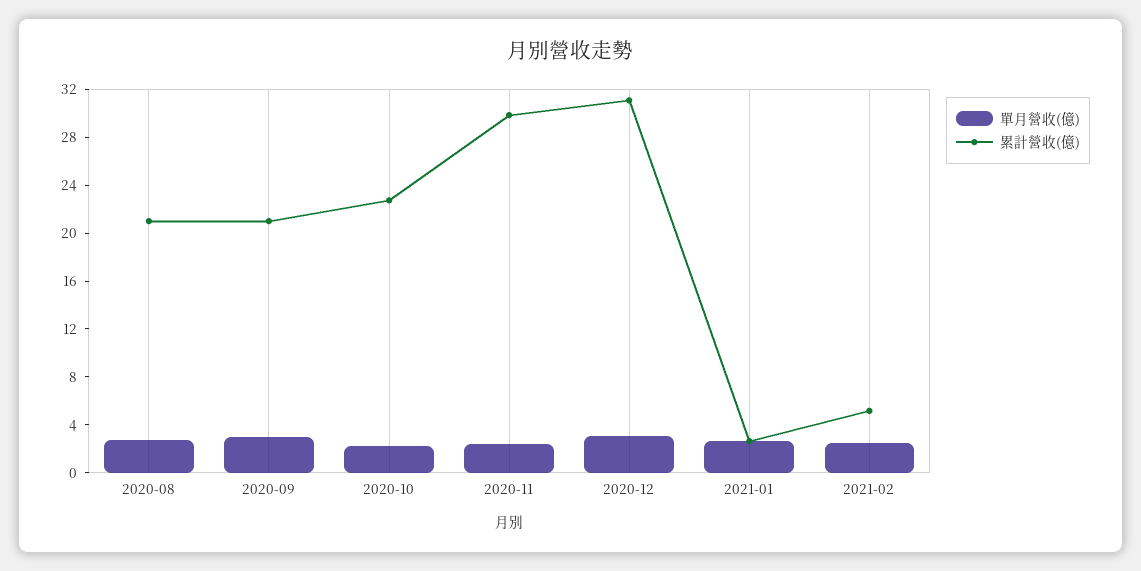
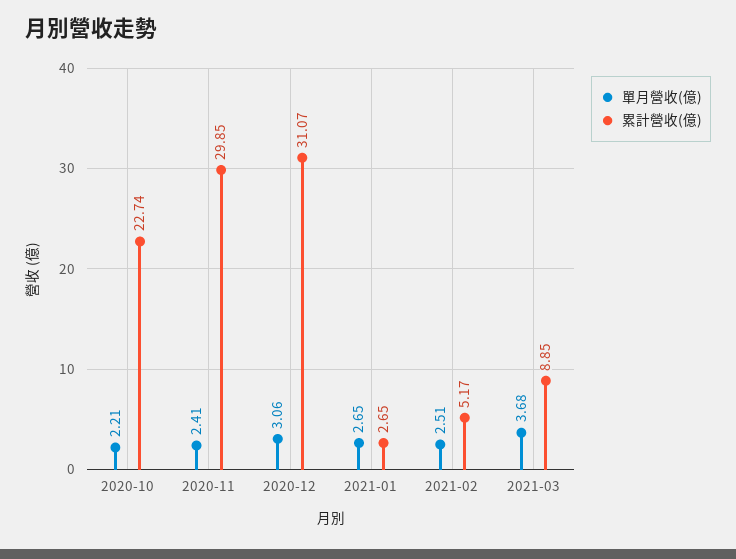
單月營收(億), 2020-08: 3 -> none
累計營收(億), 2020-08: 21 -> none
單月營收(億), 2020-09: 3 -> none
累計營收(億), 2020-09: 21 -> none
單月營收(億), 2021-03: none -> 3.68
累計營收(億), 2021-03: none -> 8.85

